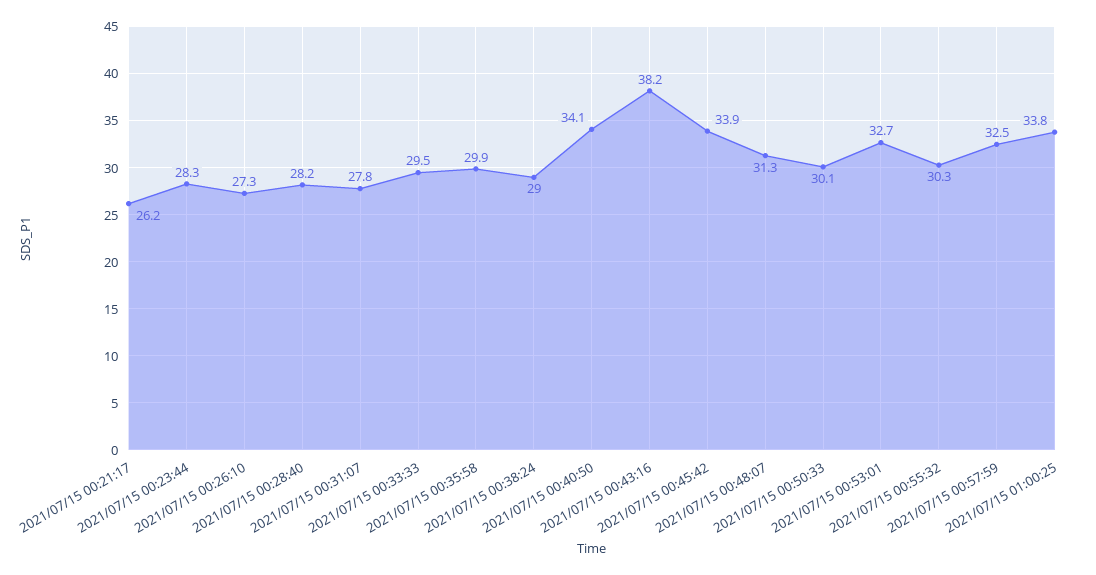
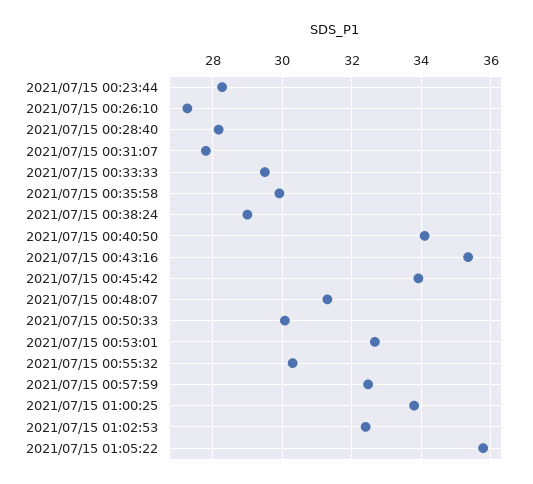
2021/07/15 00:21:17: 26.2 -> none
2021/07/15 00:43:16: 38.2 -> 35.4
2021/07/15 01:02:53: none -> 32.4
2021/07/15 01:05:22: none -> 35.8

